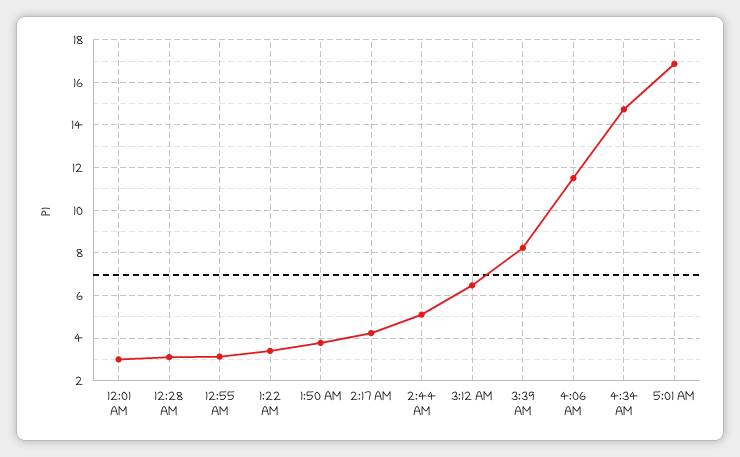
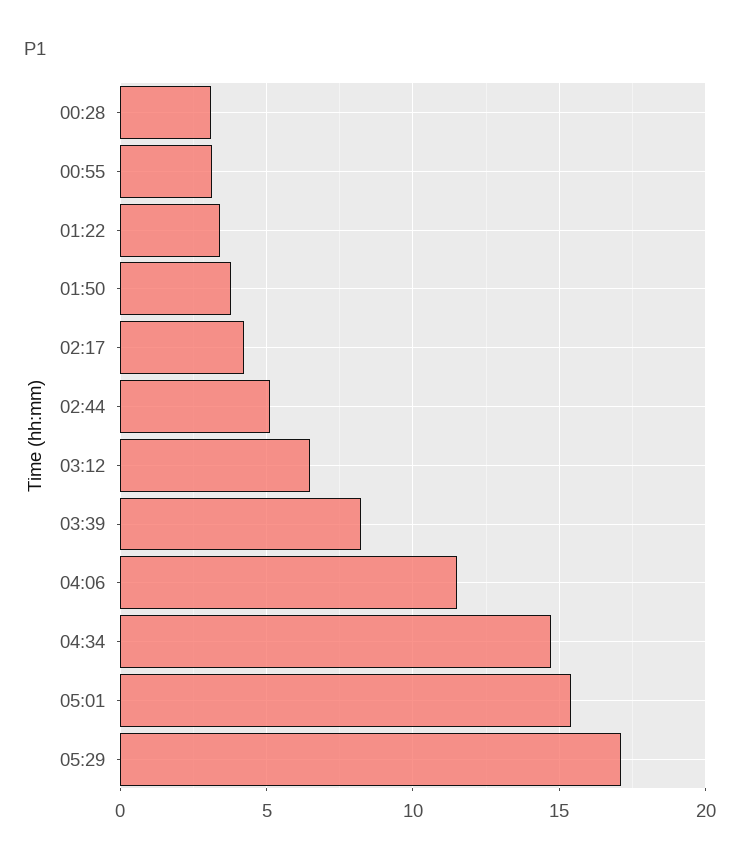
12:01 AM: 3 -> none
5:01 AM: 17 -> 15.5
05:29: none -> 17

